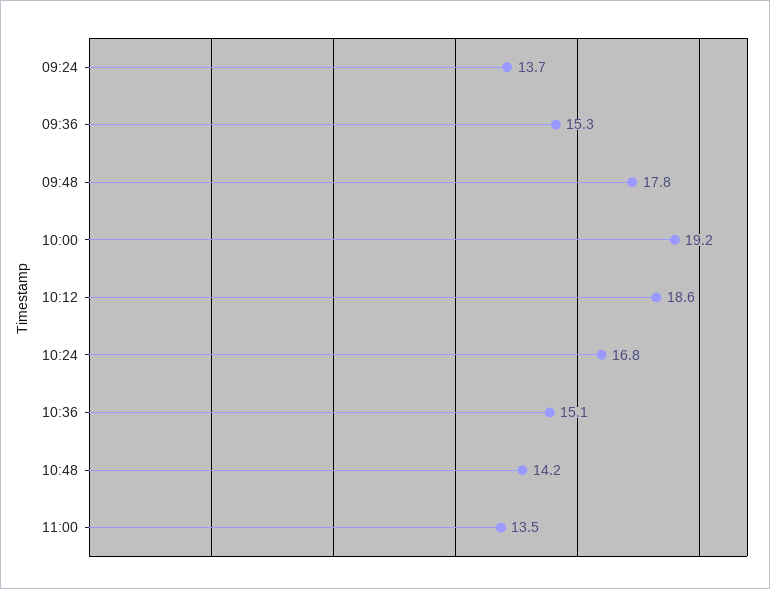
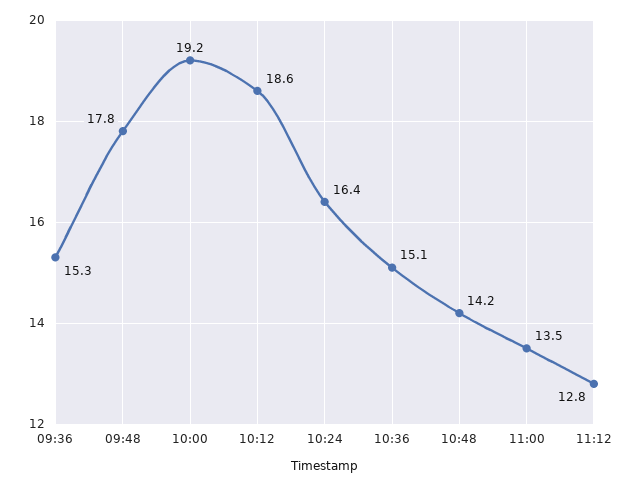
09:24: 13.7 -> none
10:24: 16.8 -> 16.4
11:12: none -> 12.8

